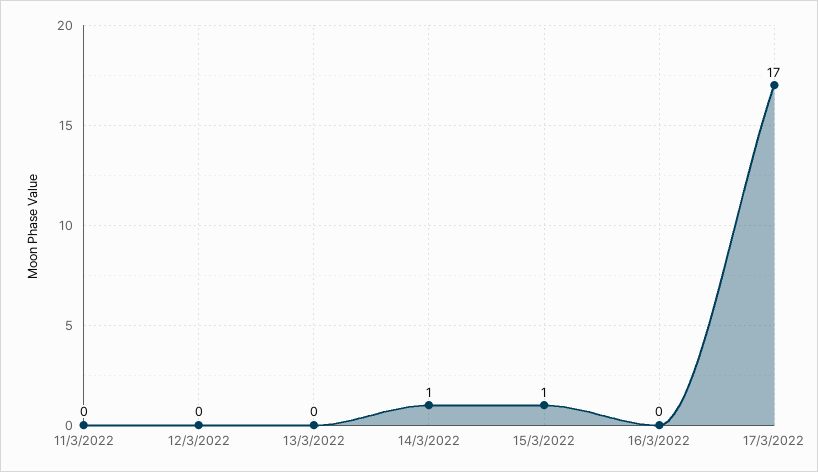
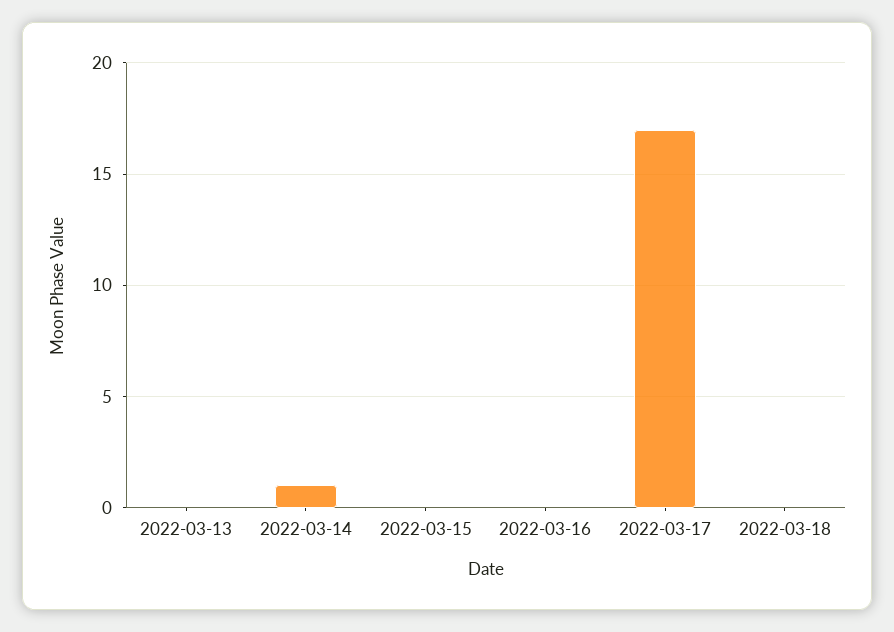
11/3/2022: 0 -> none
12/3/2022: 0 -> none
15/3/2022: 1 -> 0
2022-03-18: none -> 0

